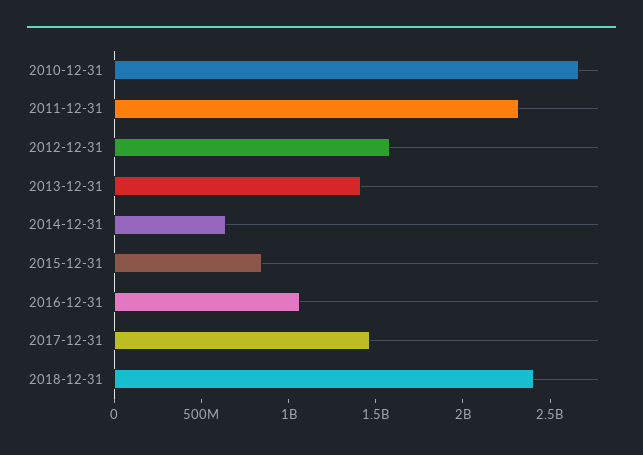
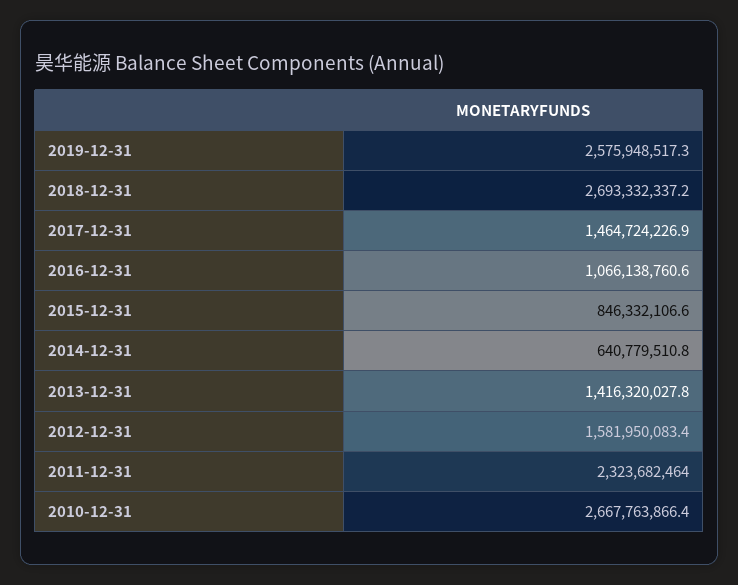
2018-12-31: 2400000000 -> 2693332337.2
2019-12-31: none -> 2575948517.3

